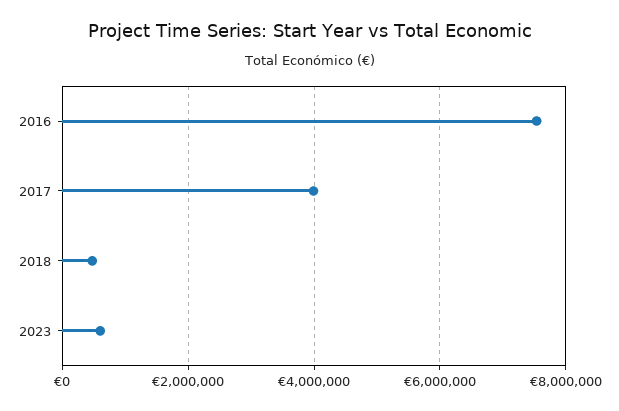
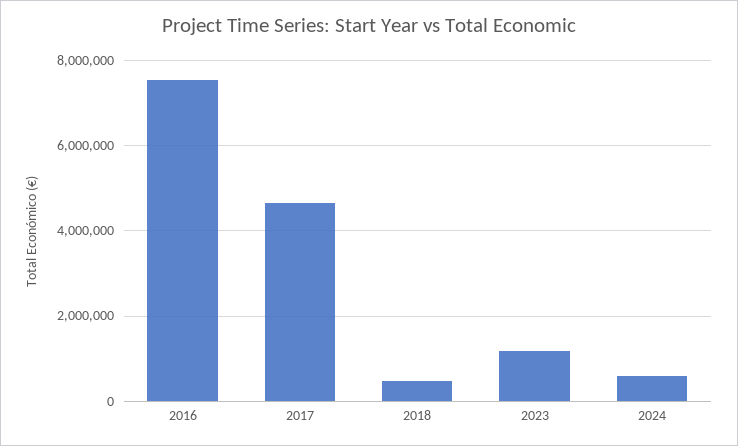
2017: 4000000 -> 4600000
2023: 600000 -> 1200000
2024: none -> 600000

